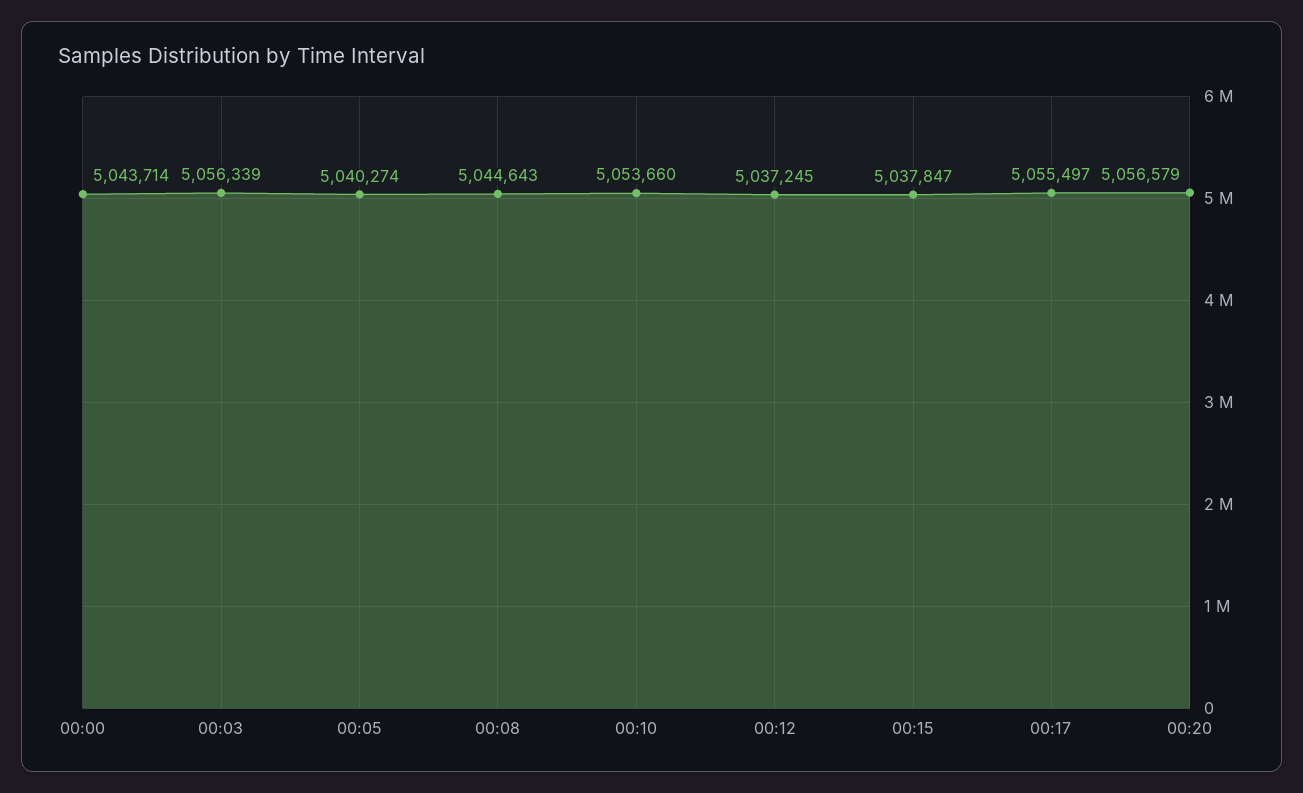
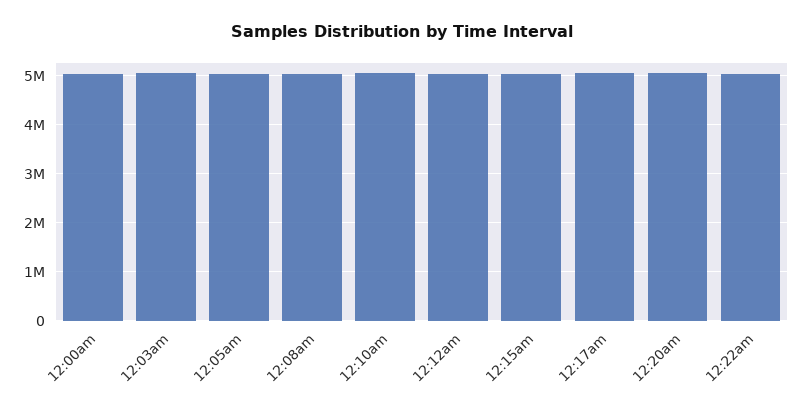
12:22am: none -> 5000000

